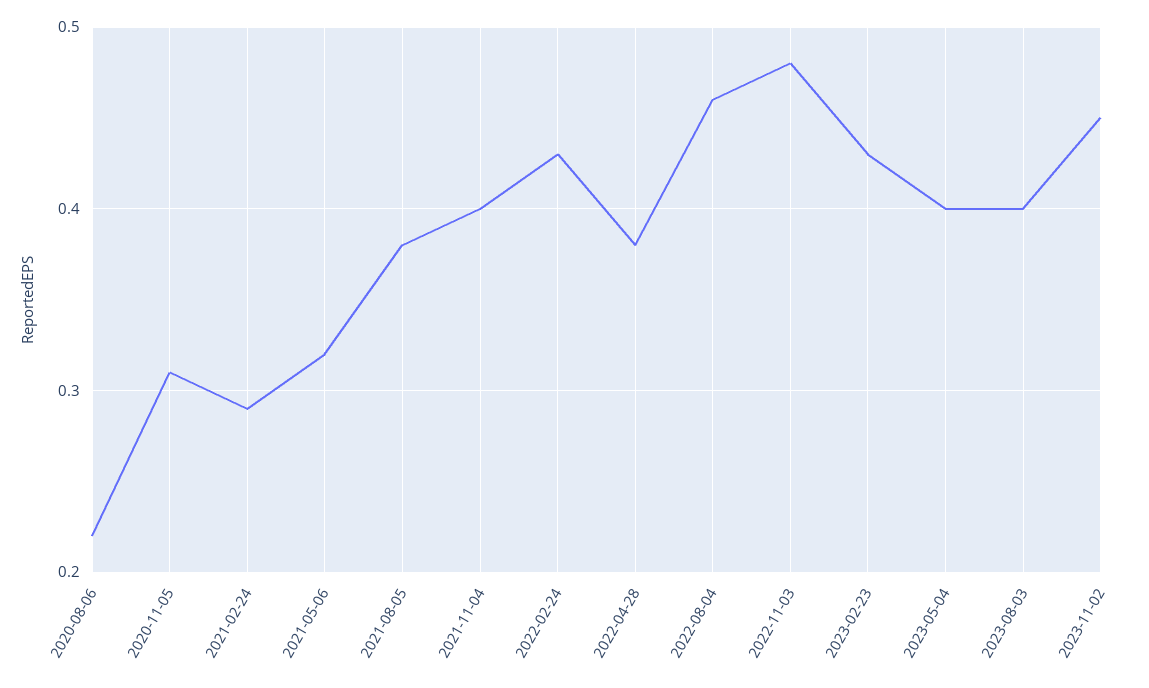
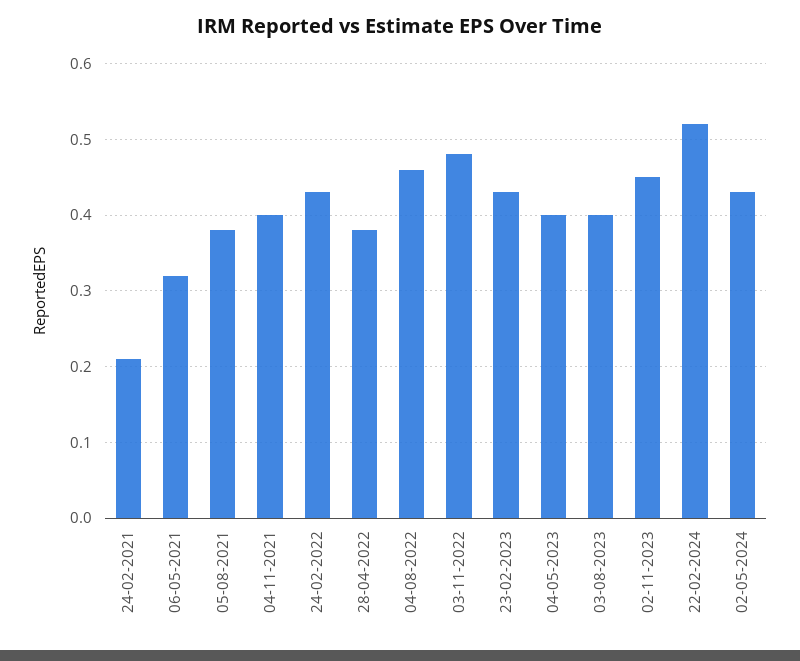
2020-08-06: 0.22 -> none
2020-11-05: 0.31 -> none
2021-02-24: 0.29 -> 0.21
22-02-2024: none -> 0.52
02-05-2024: none -> 0.43

